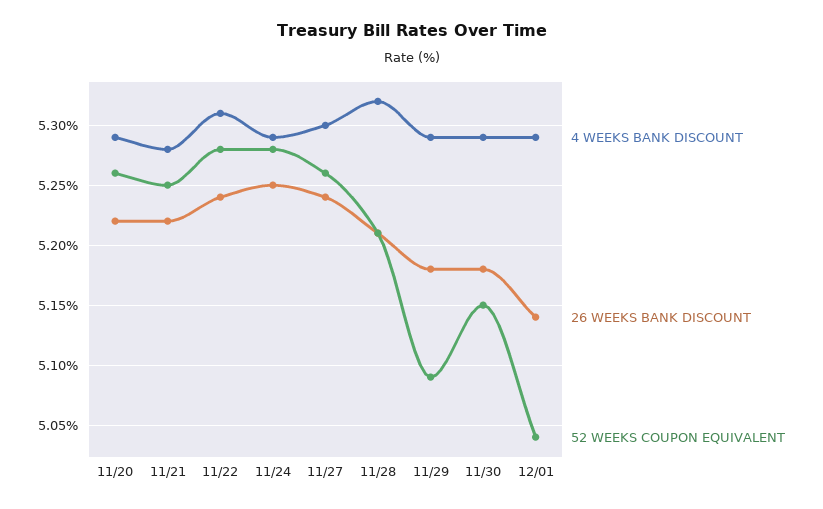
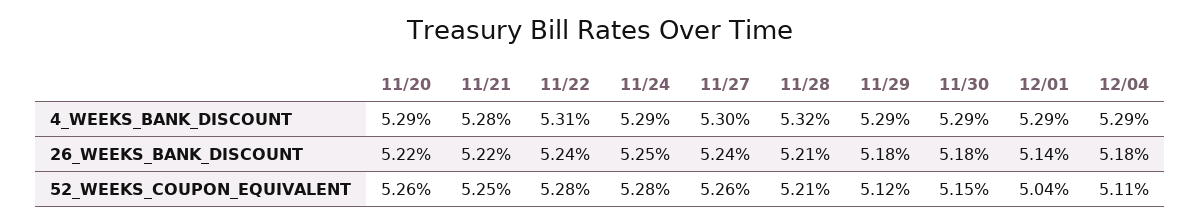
52 WEEKS COUPON EQUIVALENT, 11/29: 5.09 -> 5.12
4 WEEKS BANK DISCOUNT, 12/04: none -> 5.29
26 WEEKS BANK DISCOUNT, 12/04: none -> 5.18
52 WEEKS COUPON EQUIVALENT, 12/04: none -> 5.11

